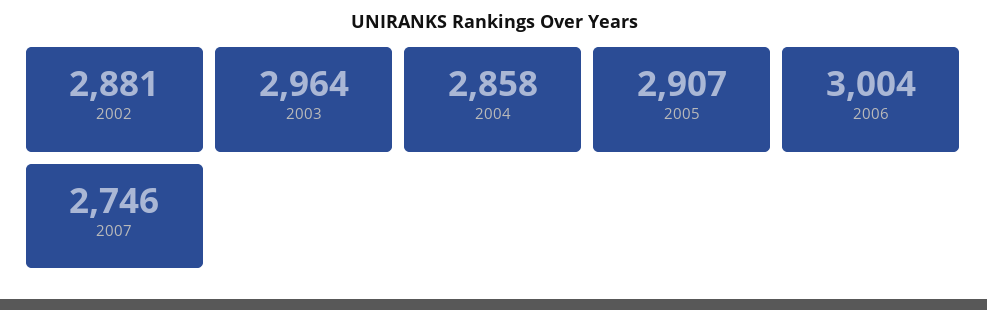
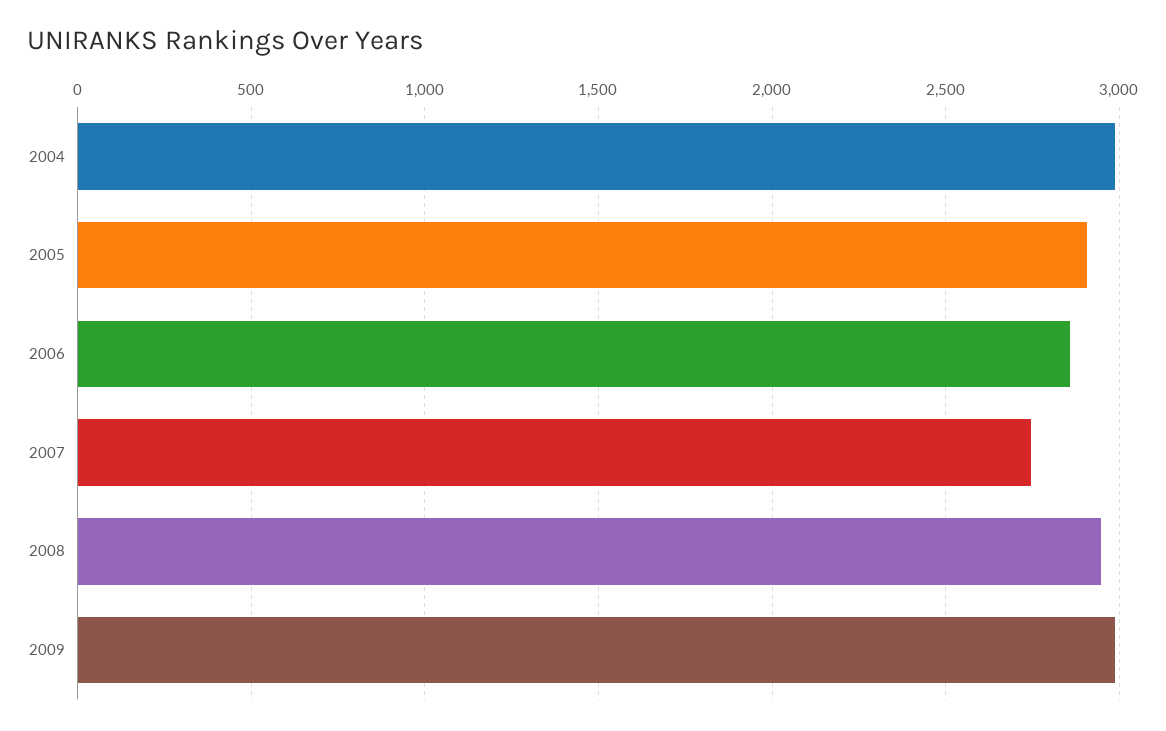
2002: 2881 -> none
2003: 2964 -> none
2004: 2858 -> 3000
2006: 3004 -> 2850
2008: none -> 2950
2009: none -> 3000

